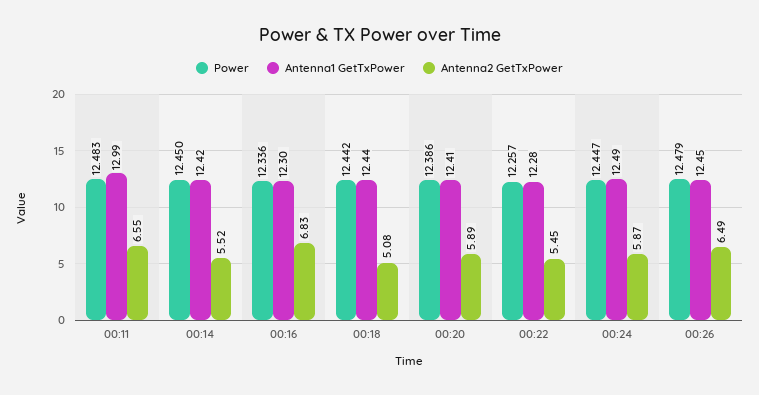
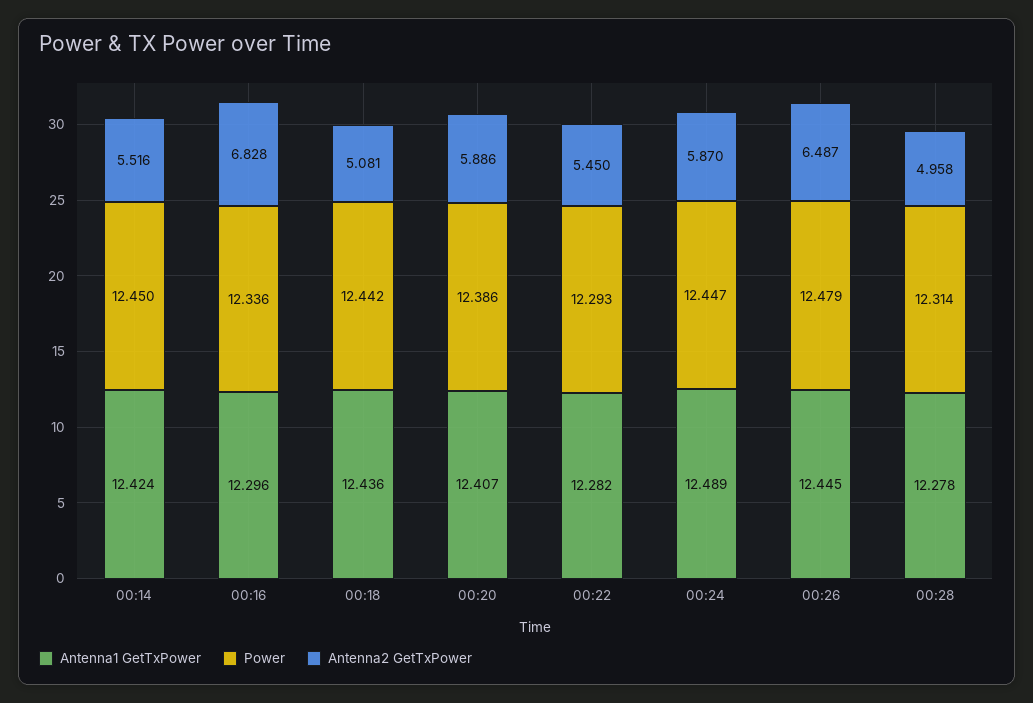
Power, 00:11: 12.483 -> none
Antenna1 GetTxPower, 00:11: 12.99 -> none
Antenna2 GetTxPower, 00:11: 6.55 -> none
Power, 00:22: 12.257 -> 12.293
Antenna1 GetTxPower, 00:28: none -> 12.278
Power, 00:28: none -> 12.314
Antenna2 GetTxPower, 00:28: none -> 4.958

